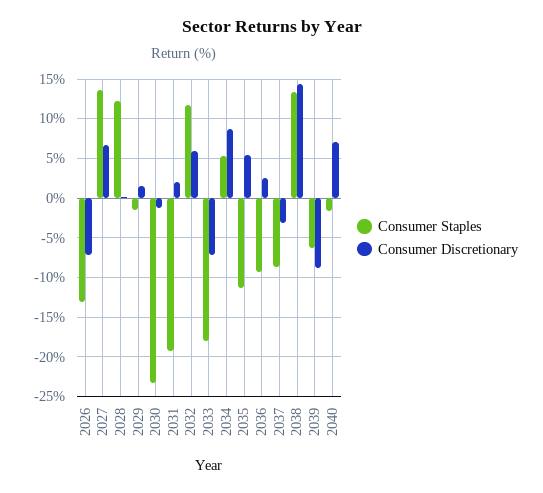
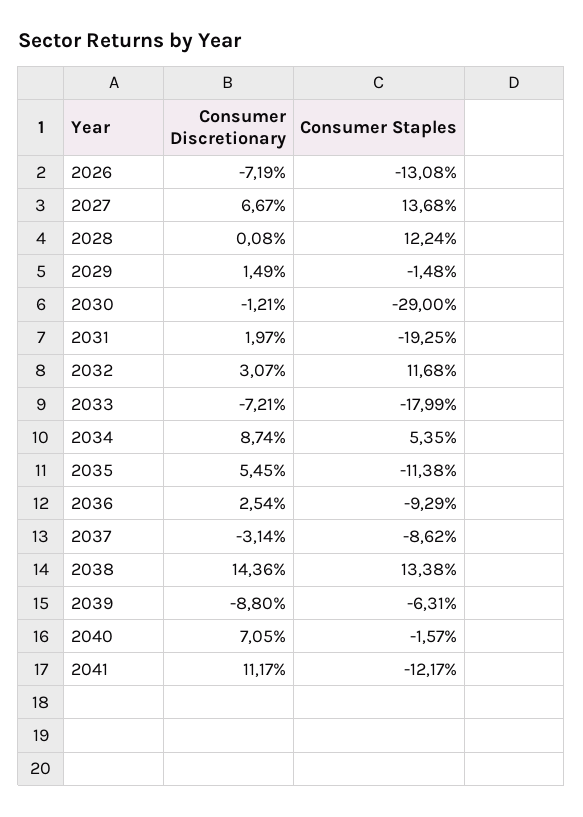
Consumer Staples, 2030: -23 -> -29
Consumer Discretionary, 2032: 6 -> 3.07
Consumer Discretionary, 2041: none -> 11.17
Consumer Staples, 2041: none -> -12.17

